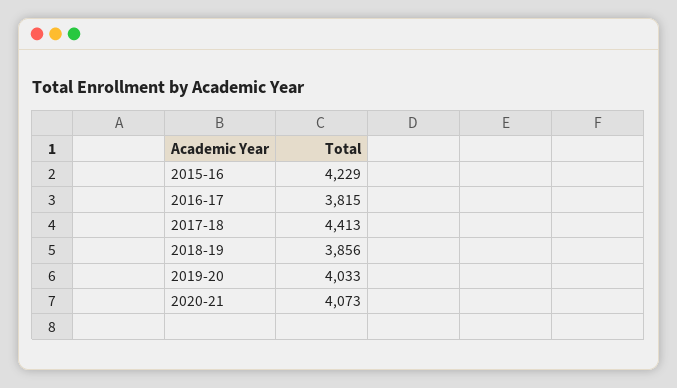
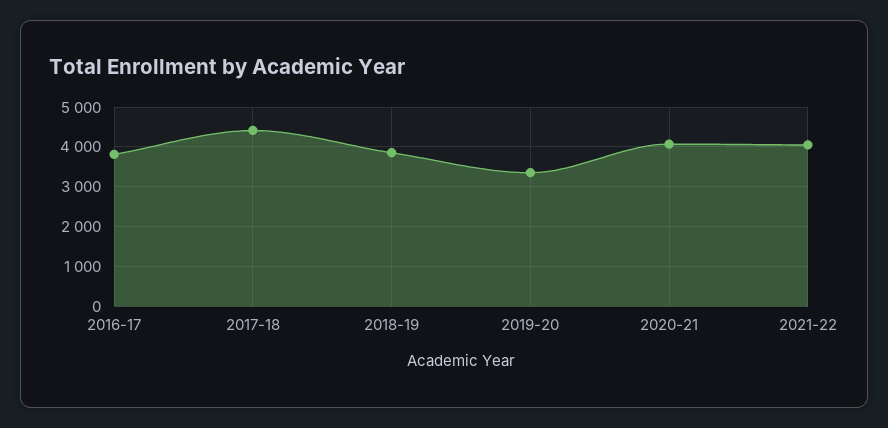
2015-16: 4229 -> none
2019-20: 4033 -> 3400
2021-22: none -> 4000

